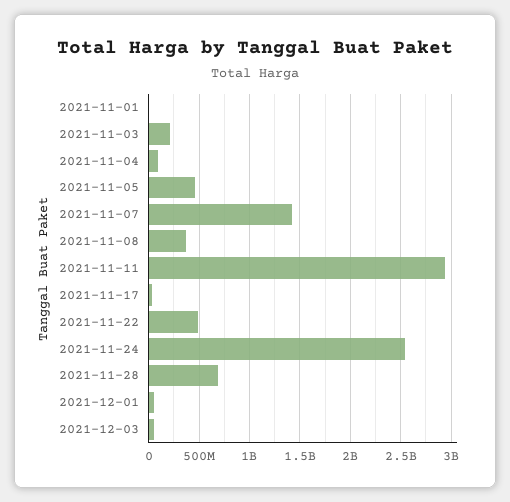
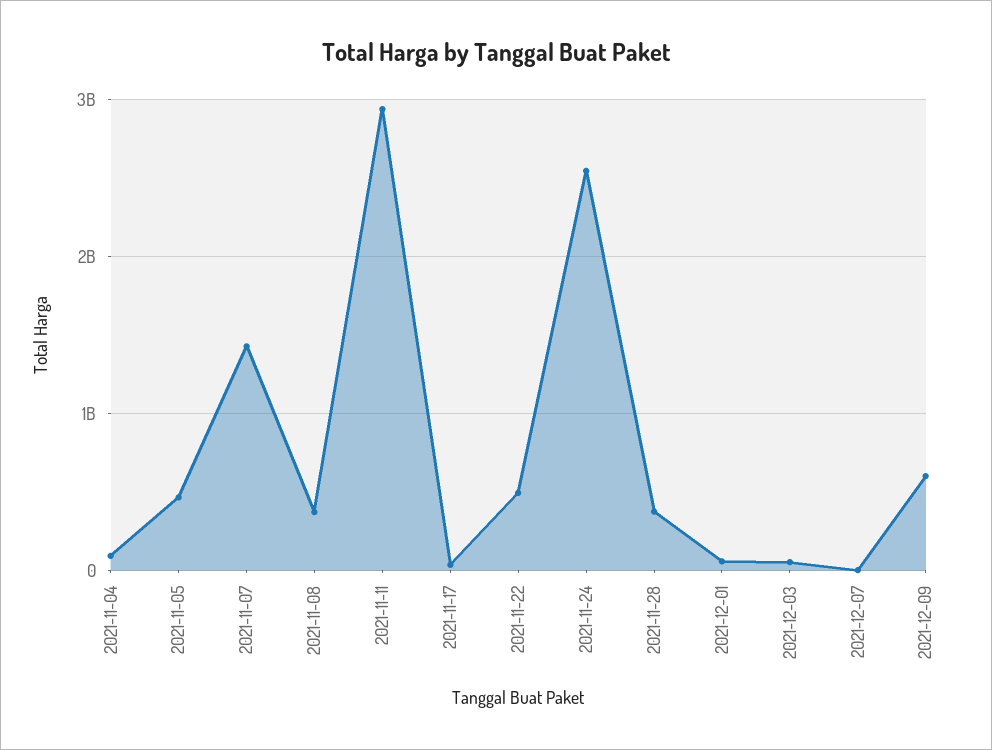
2021-11-01: 0 -> none
2021-11-03: 200000000 -> none
2021-11-28: 700000000 -> 400000000
2021-12-07: none -> 0
2021-12-09: none -> 600000000

